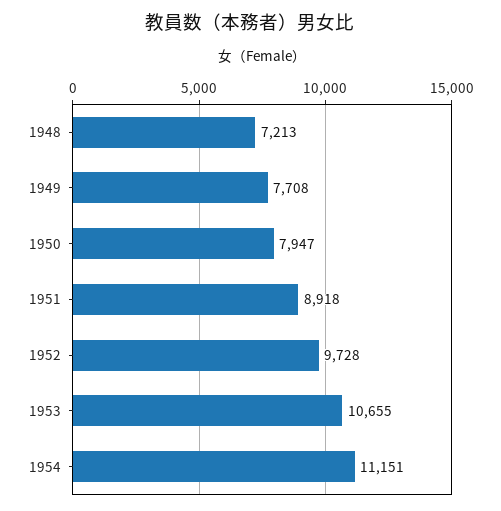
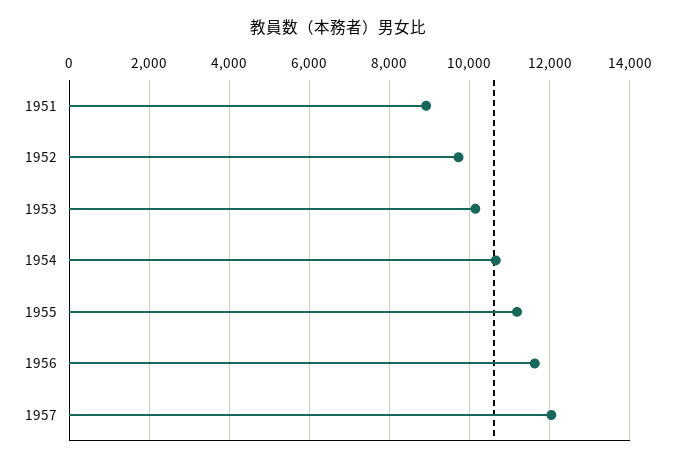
1948: 7213 -> none
1949: 7708 -> none
1950: 7947 -> none
1953: 10655 -> 10200
1954: 11151 -> 10600
1955: none -> 11200
1956: none -> 11600
1957: none -> 12000

